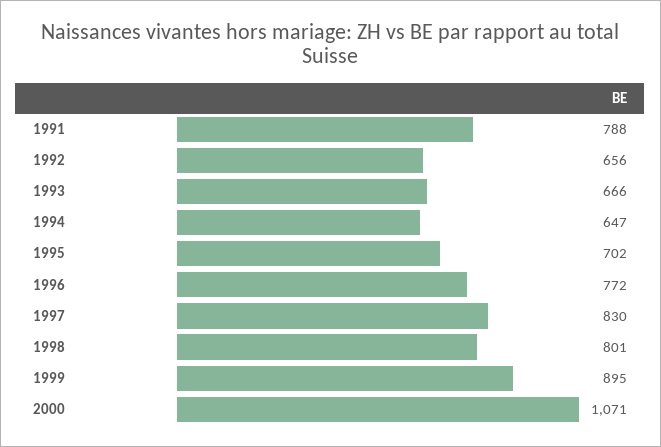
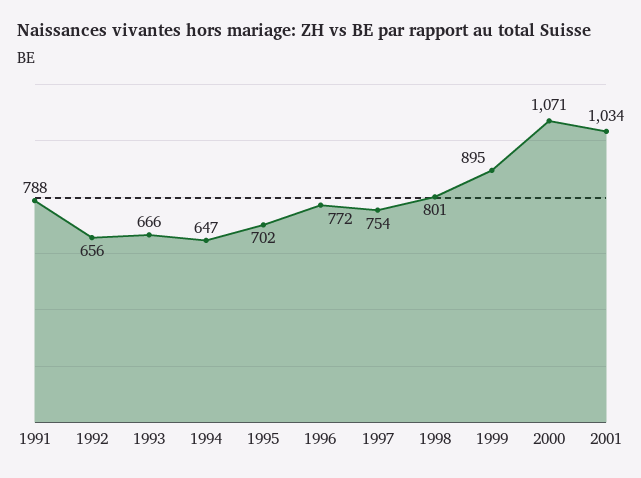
1997: 830 -> 754
2001: none -> 1034

